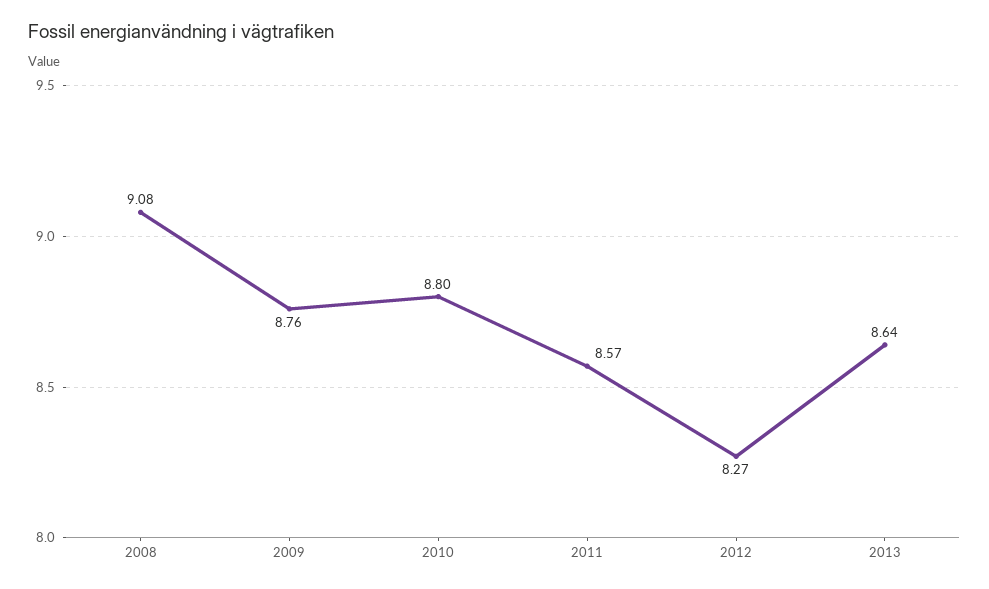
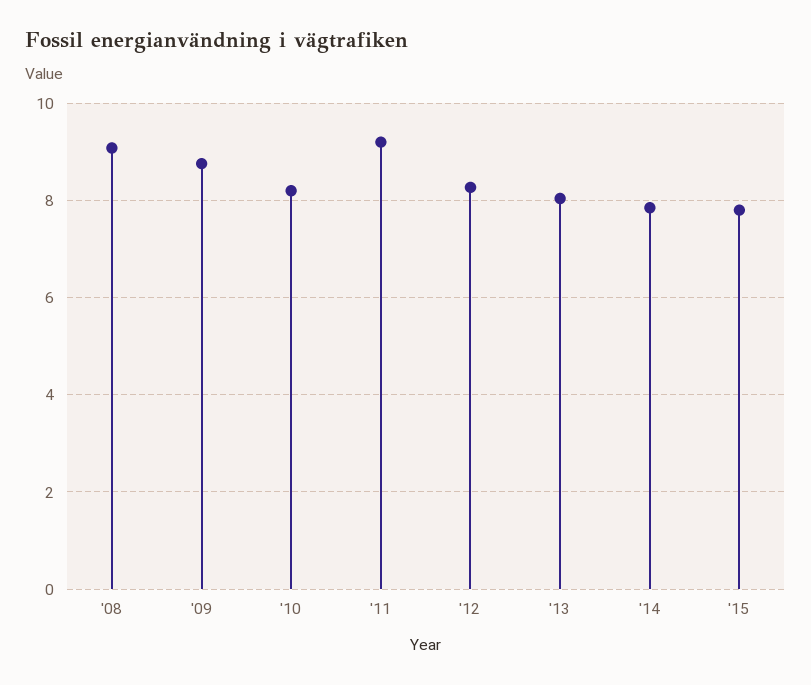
2010: 8.8 -> 8.2
2011: 8.57 -> 9.2
2013: 8.64 -> 8
'14: none -> 7.8
'15: none -> 7.8

